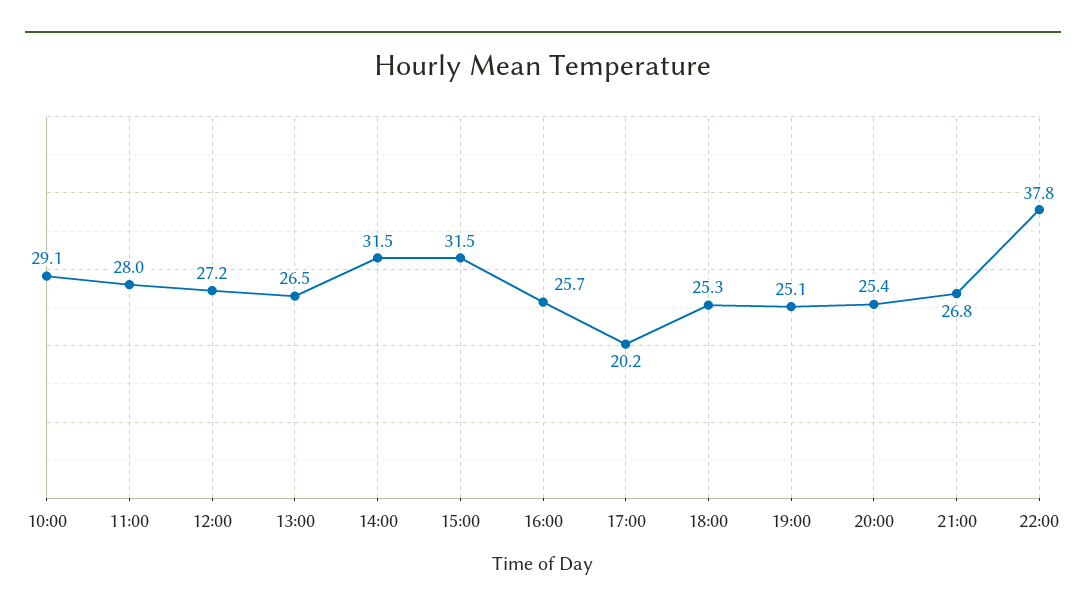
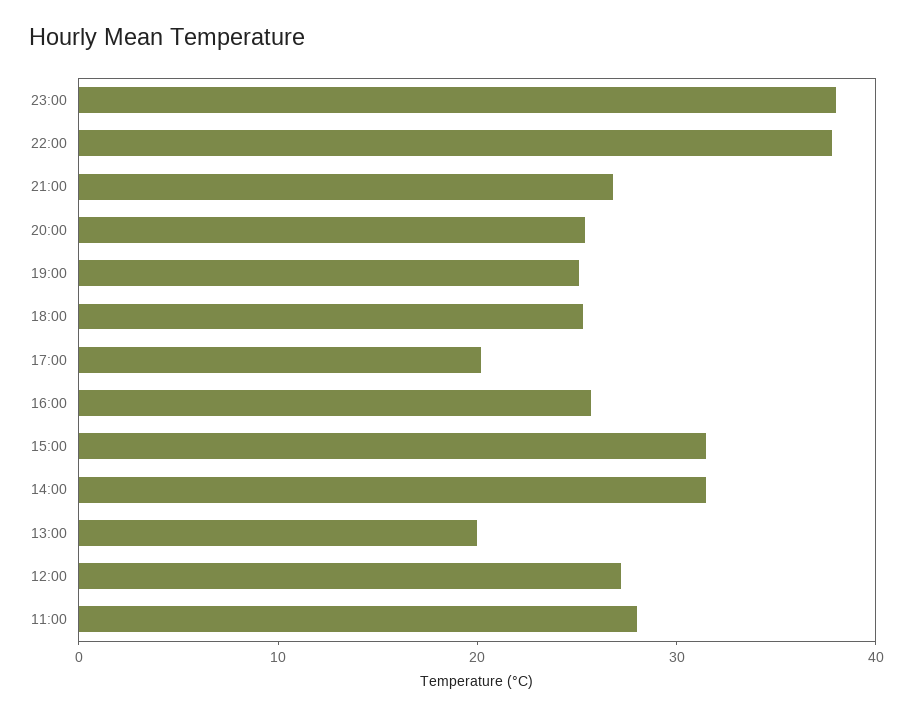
10:00: 29.1 -> none
13:00: 26.5 -> 20
23:00: none -> 38

